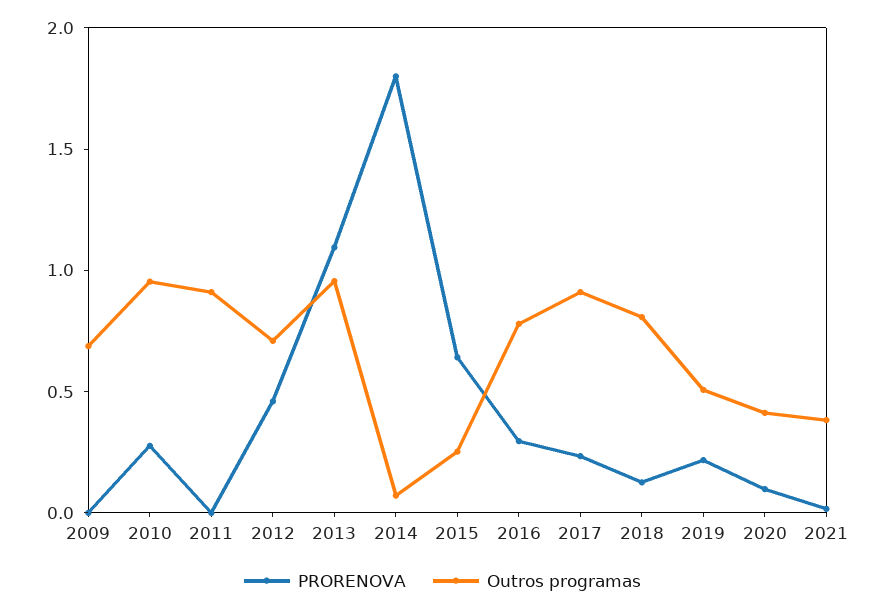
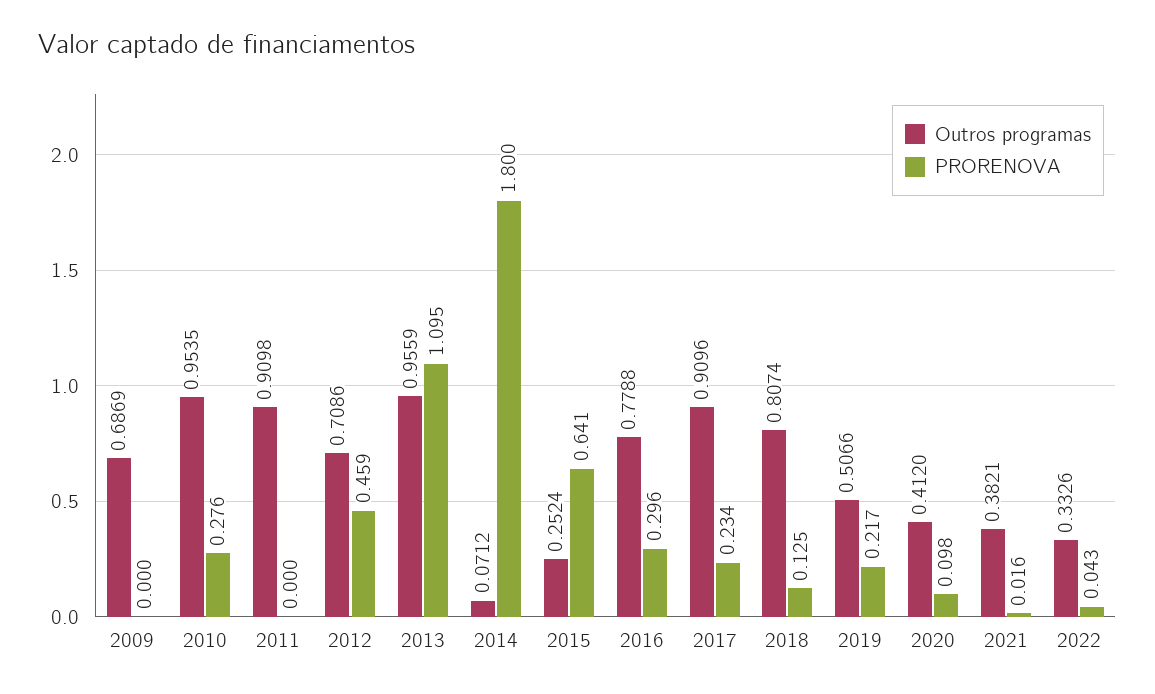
Outros programas, 2022: none -> 0.3326
PRORENOVA, 2022: none -> 0.043

